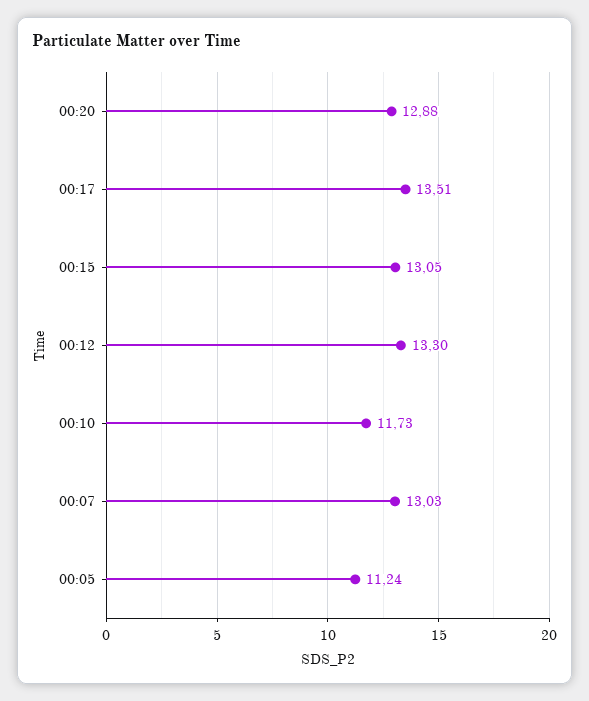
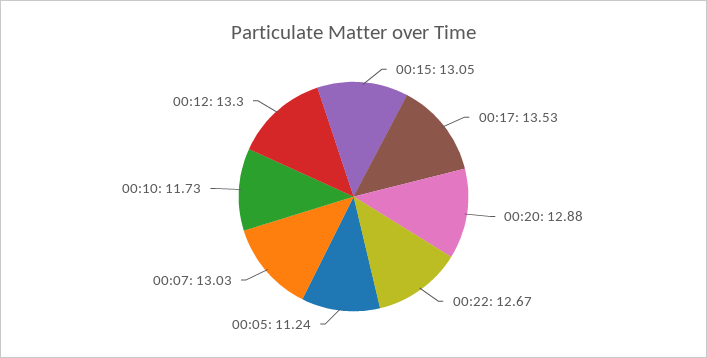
00:17: 13.51 -> 13.53
00:22: none -> 12.67

